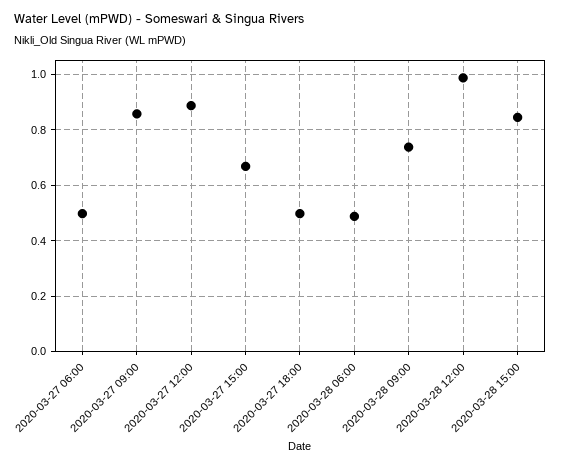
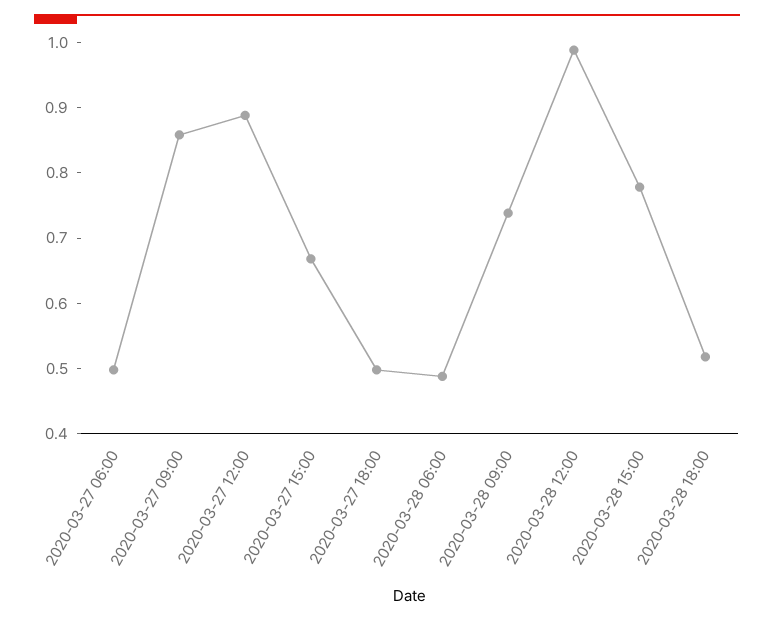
2020-03-28 15:00: 0.85 -> 0.78
2020-03-28 18:00: none -> 0.52

